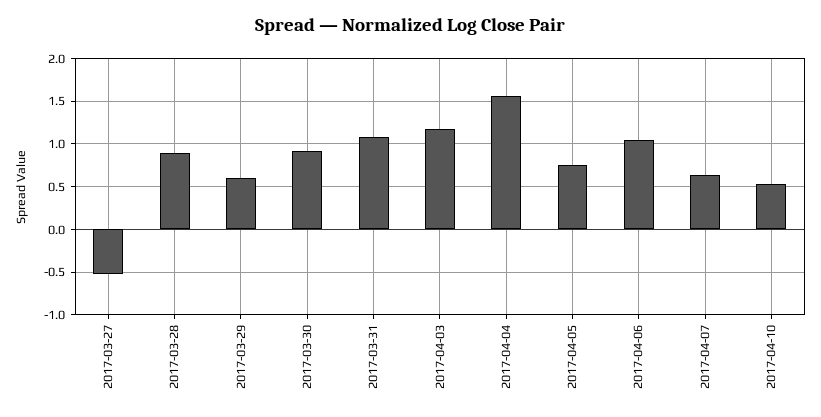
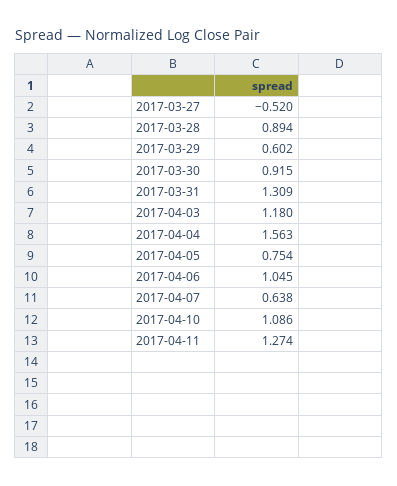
2017-03-31: 1.1 -> 1.309
2017-04-10: 0.5 -> 1.086
2017-04-11: none -> 1.274

